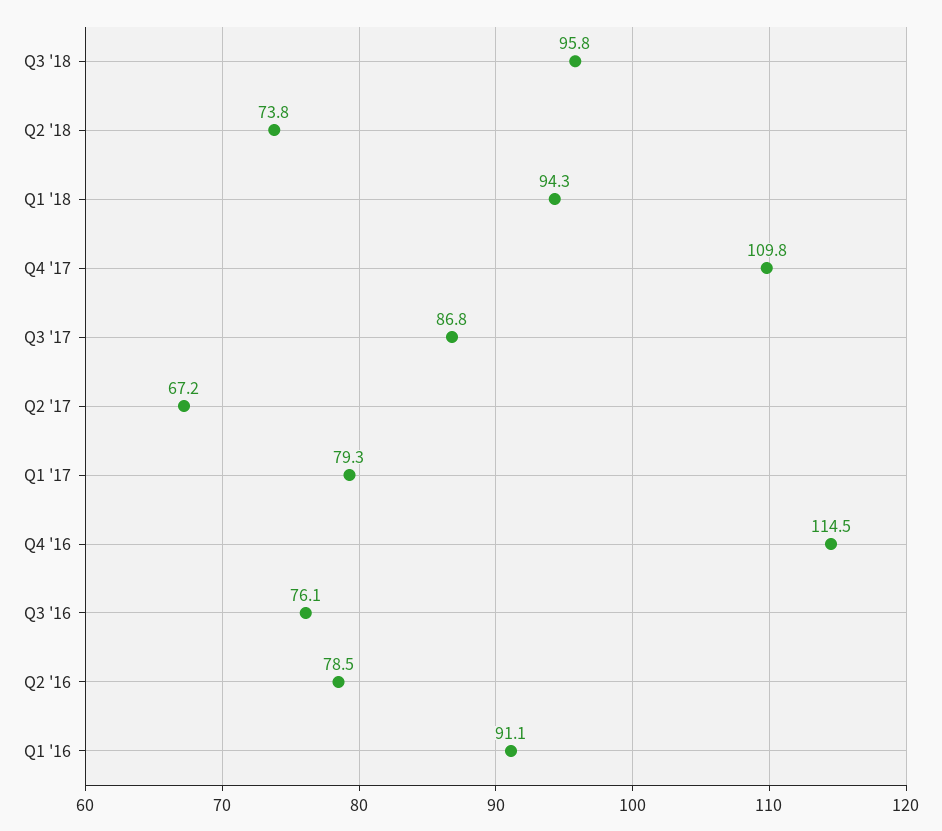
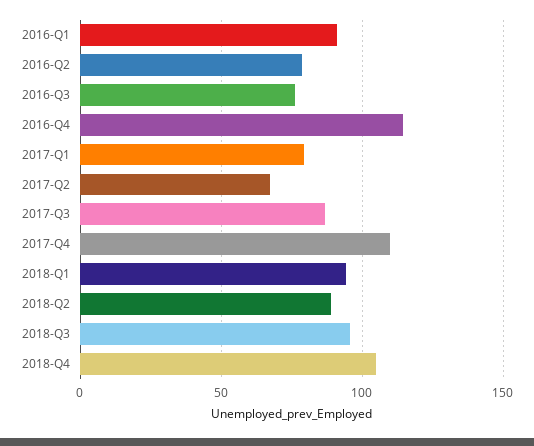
Q2 '18: 73.8 -> 90
2018-Q4: none -> 105

